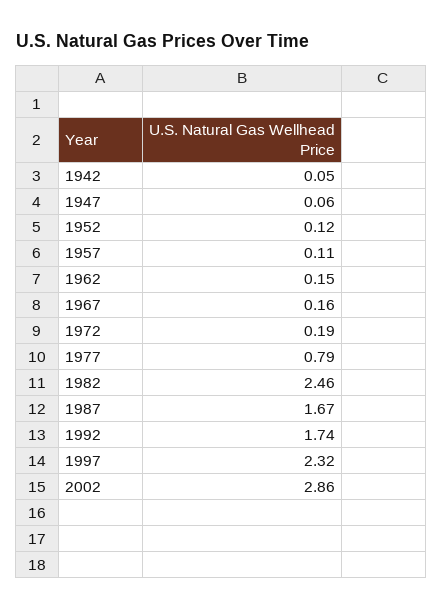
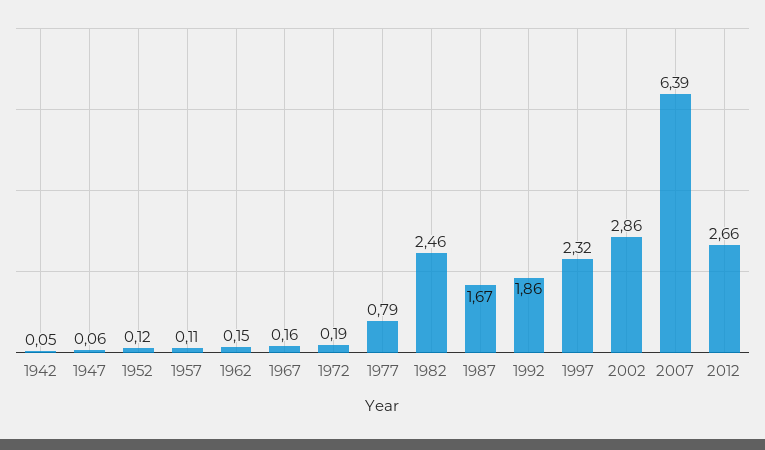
1992: 1.74 -> 1.86
2007: none -> 6.39
2012: none -> 2.66

